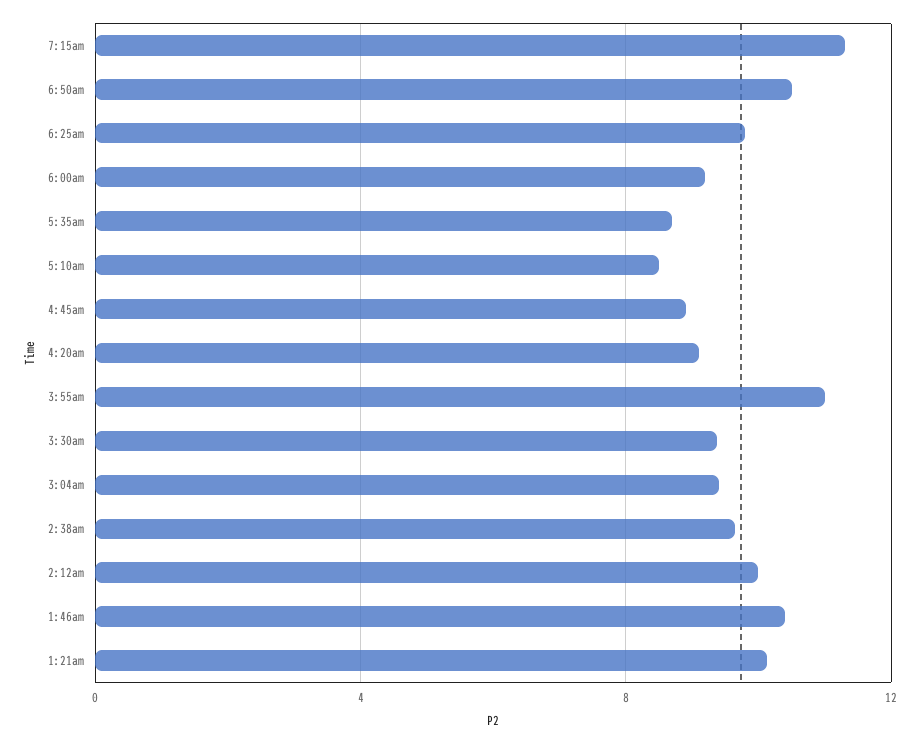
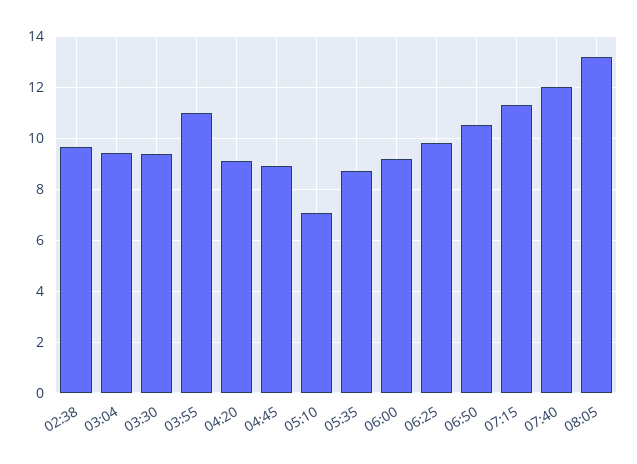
5:10am: 8.5 -> 7
2:12am: 10 -> none
1:46am: 10.5 -> none
1:21am: 10 -> none
07:40: none -> 12
08:05: none -> 13.25

